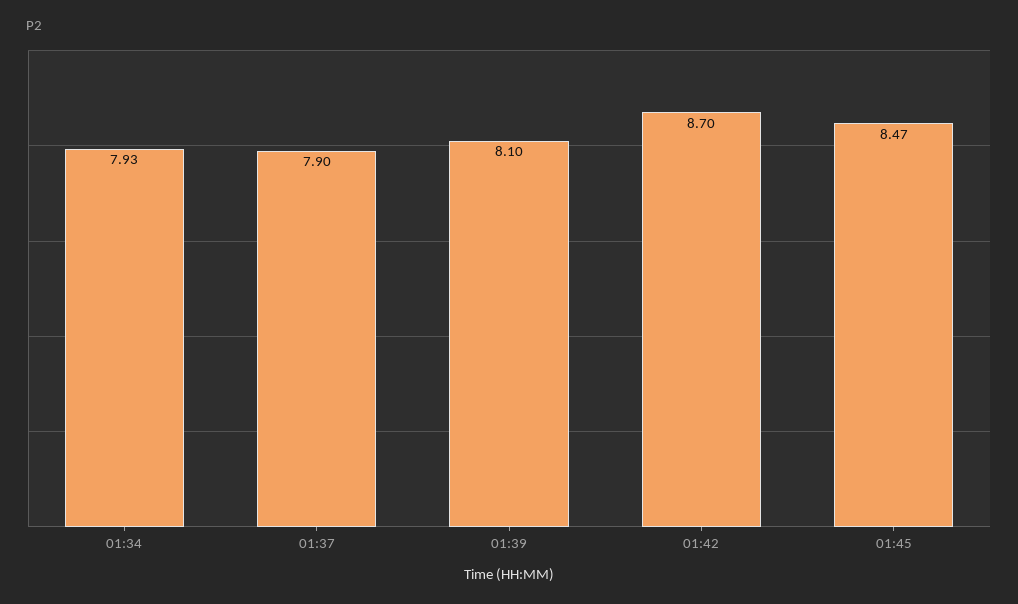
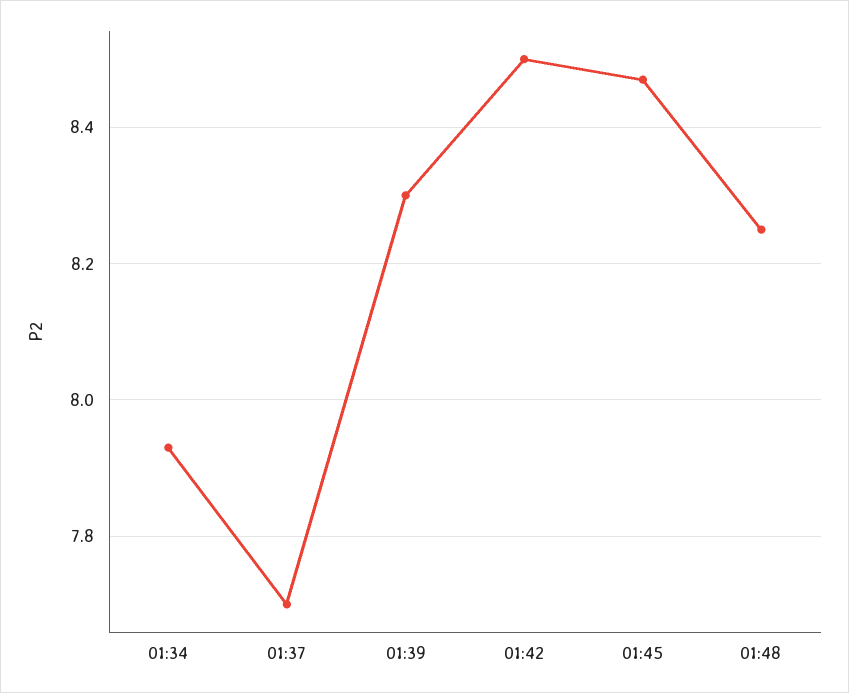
01:37: 7.9 -> 7.7
01:39: 8.1 -> 8.3
01:42: 8.7 -> 8.5
01:48: none -> 8.25

